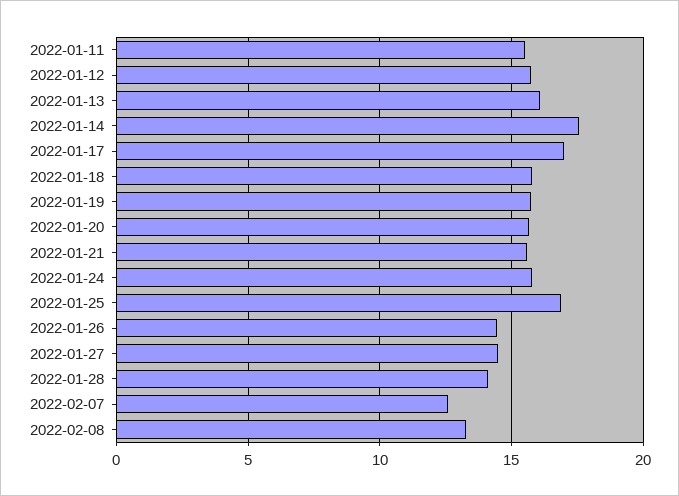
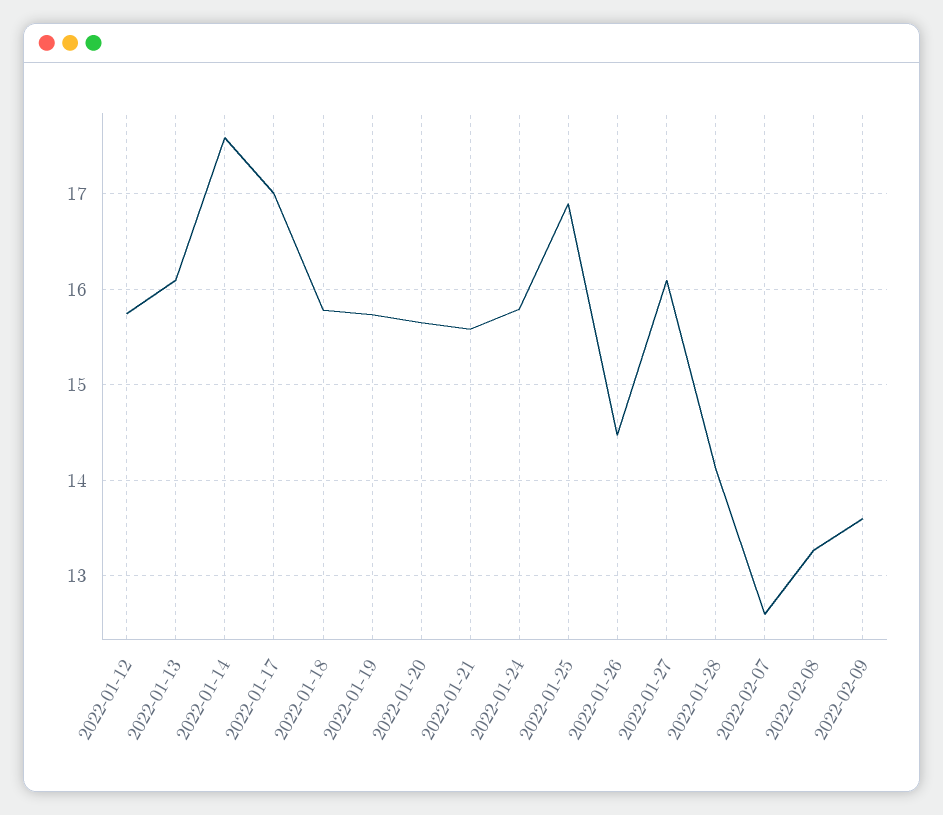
2022-01-11: 15.5 -> none
2022-01-27: 14.5 -> 16.1
2022-02-09: none -> 13.6

